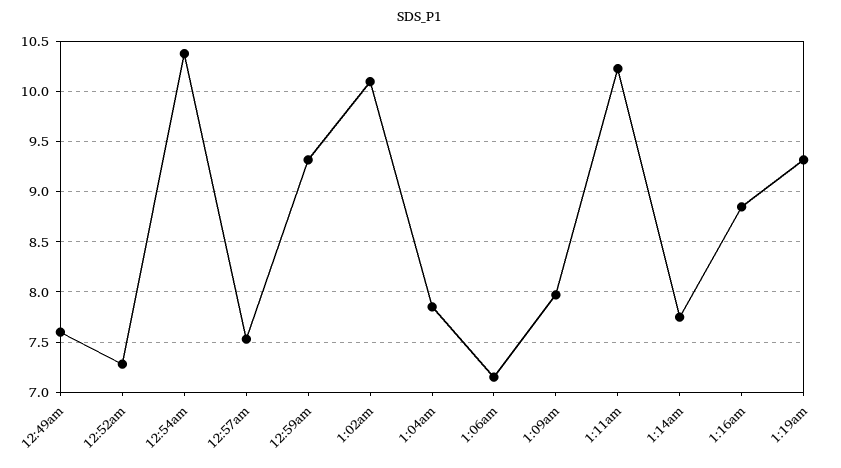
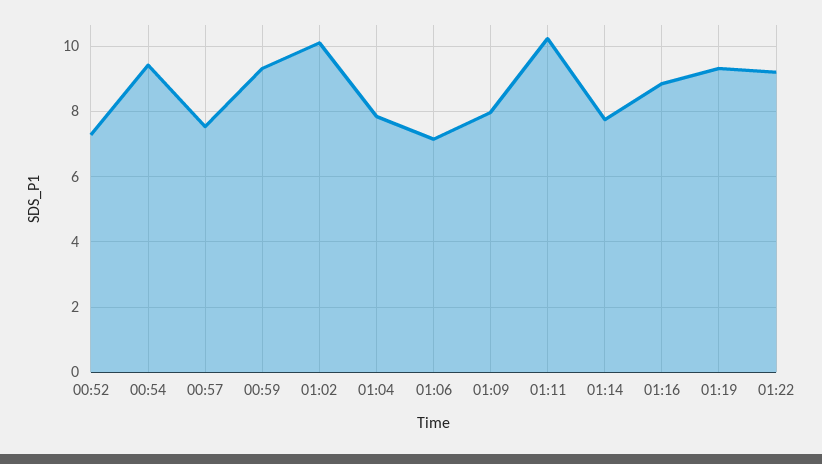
12:49am: 7.6 -> none
12:54am: 10.4 -> 9.4
01:22: none -> 9.2

